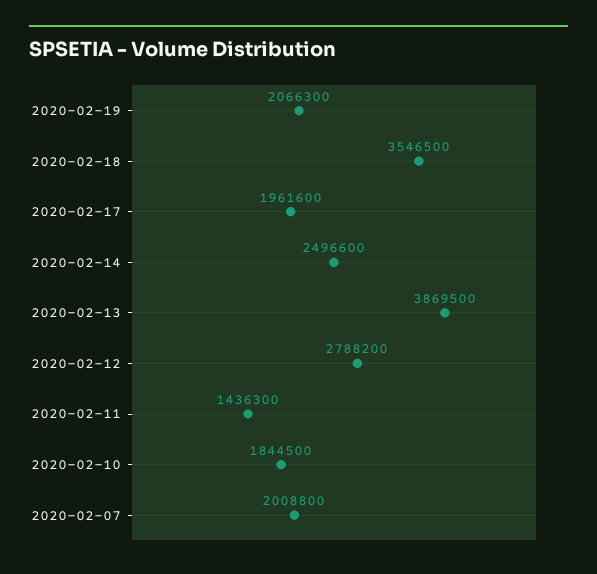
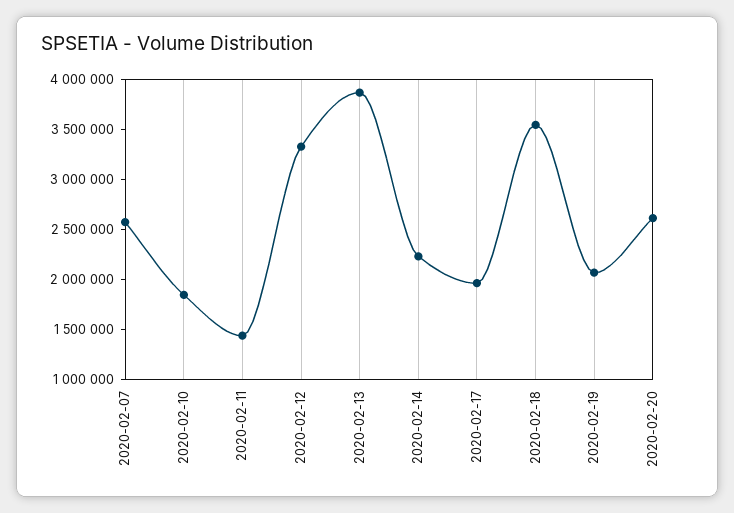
2020-02-14: 2496600 -> 2200000
2020-02-12: 2788200 -> 3300000
2020-02-07: 2008800 -> 2600000
2020-02-20: none -> 2600000

